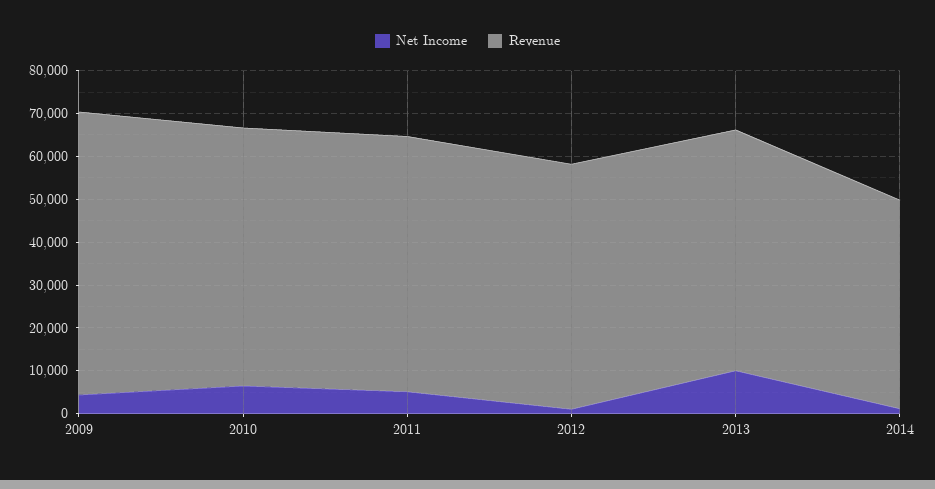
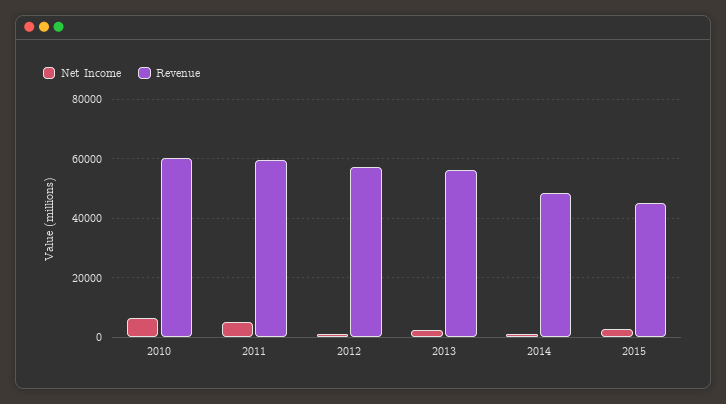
Net Income, 2009: 4000 -> none
Revenue, 2009: 66000 -> none
Net Income, 2013: 10000 -> 2500
Net Income, 2015: none -> 2500
Revenue, 2015: none -> 45000

